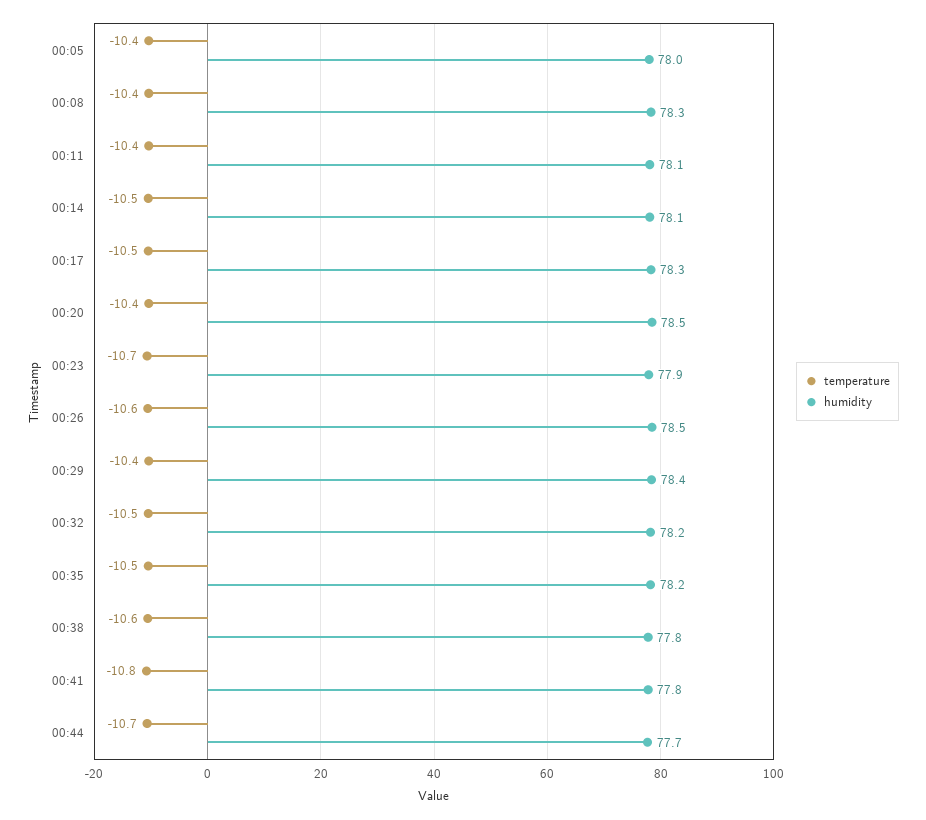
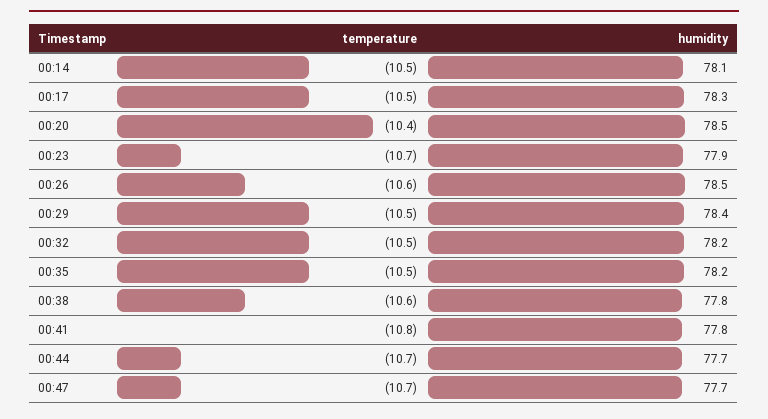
temperature, 00:05: -10.4 -> none
humidity, 00:05: 78 -> none
temperature, 00:08: -10.4 -> none
humidity, 00:08: 78.3 -> none
temperature, 00:11: -10.4 -> none
humidity, 00:11: 78.1 -> none
temperature, 00:29: -10.4 -> -10.5
temperature, 00:47: none -> -10.7
humidity, 00:47: none -> 77.7

